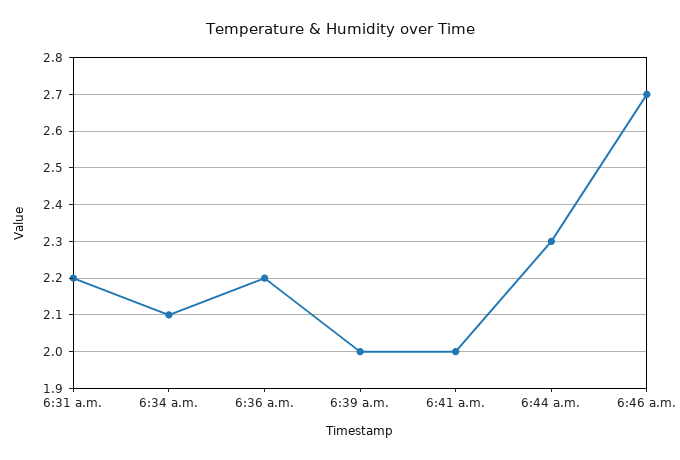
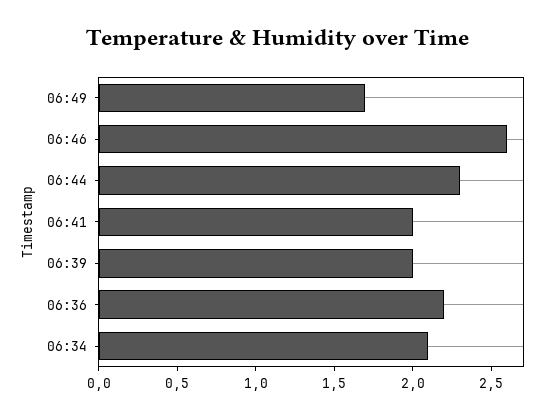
6:31 a.m.: 2.2 -> none
6:46 a.m.: 2.7 -> 2.6
06:49: none -> 1.7

